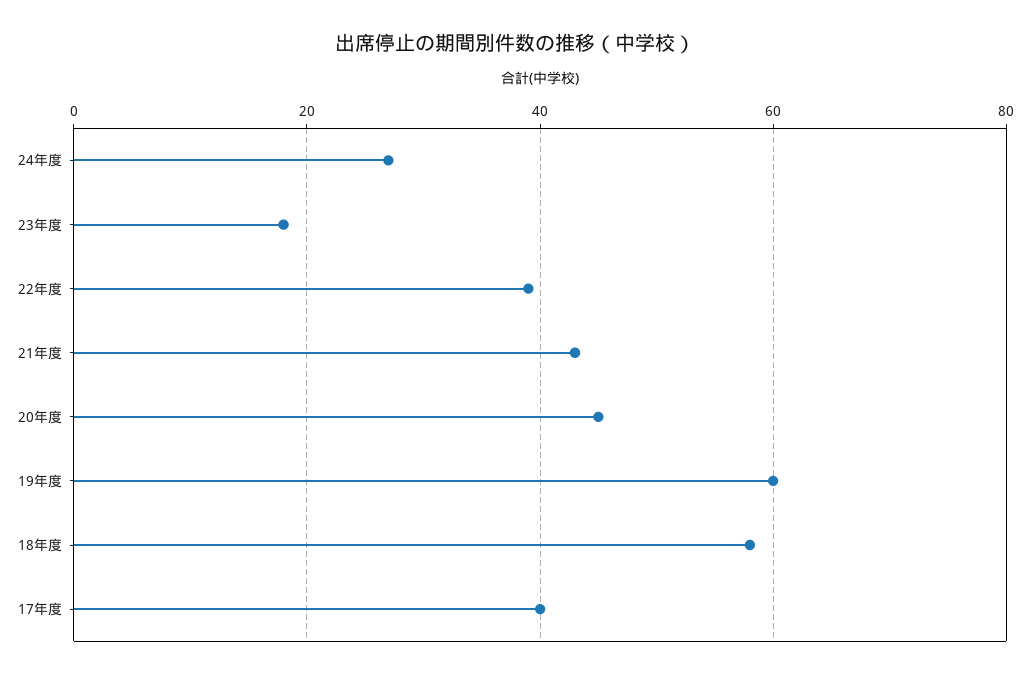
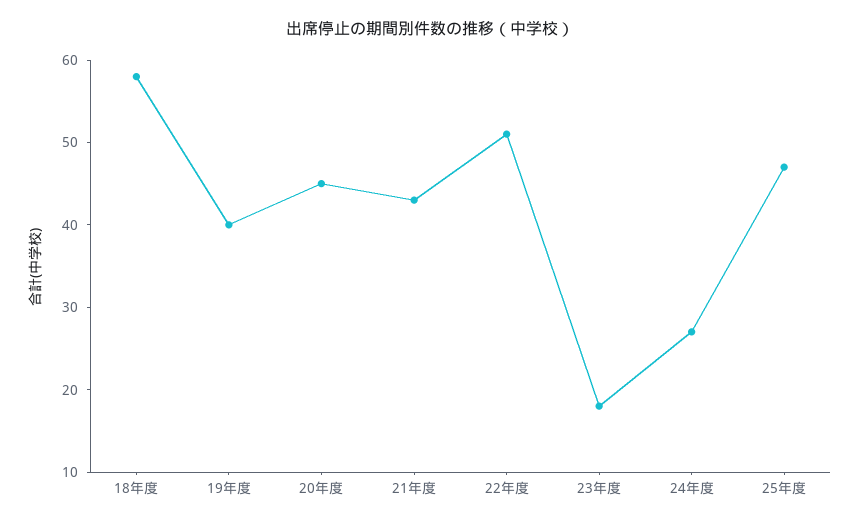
22年度: 40 -> 51
19年度: 60 -> 40
17年度: 40 -> none
25年度: none -> 47

